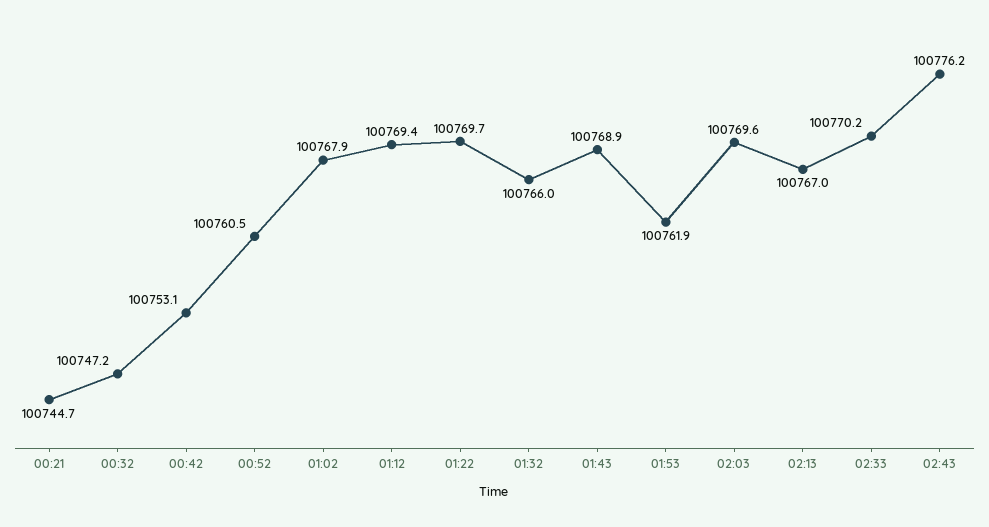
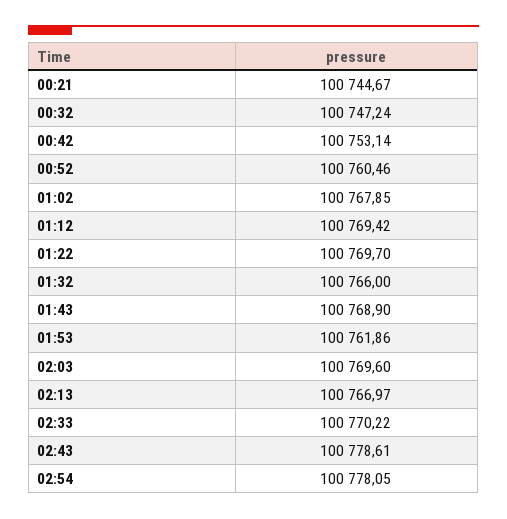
02:43: 100776.2 -> 100778.61
02:54: none -> 100778.05

